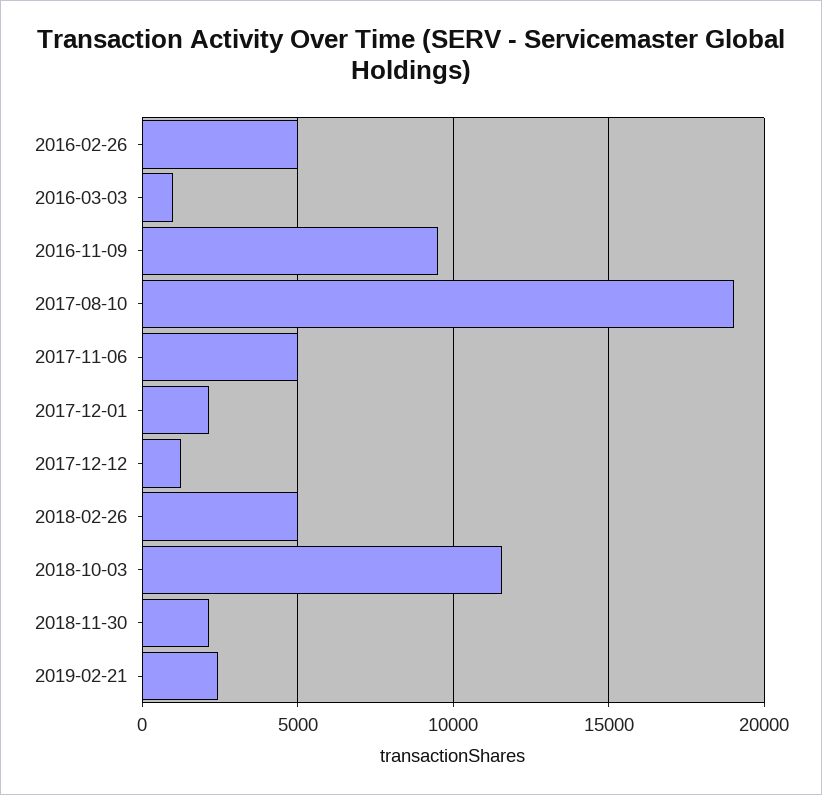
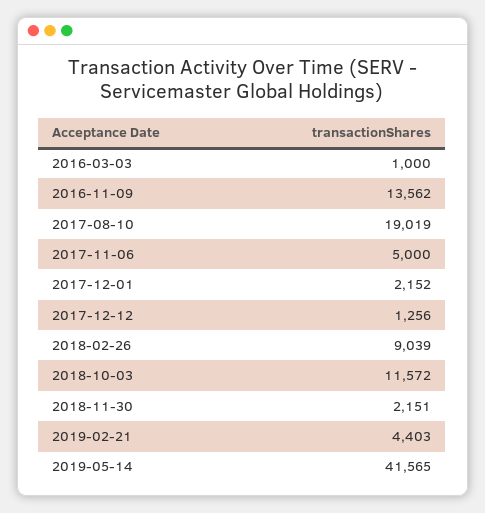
2016-02-26: 5000 -> none
2016-11-09: 9500 -> 13562
2018-02-26: 5000 -> 9039
2019-02-21: 2500 -> 4403
2019-05-14: none -> 41565

